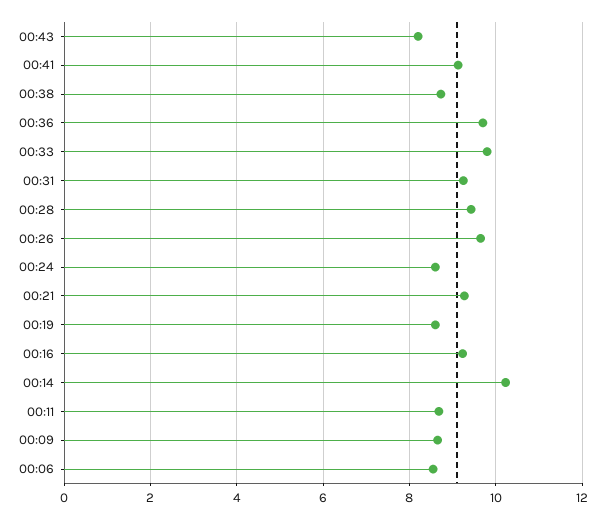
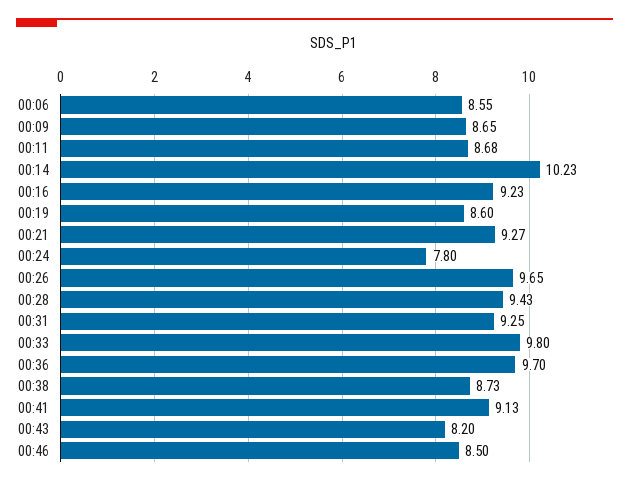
00:24: 8.6 -> 7.8
00:46: none -> 8.5

